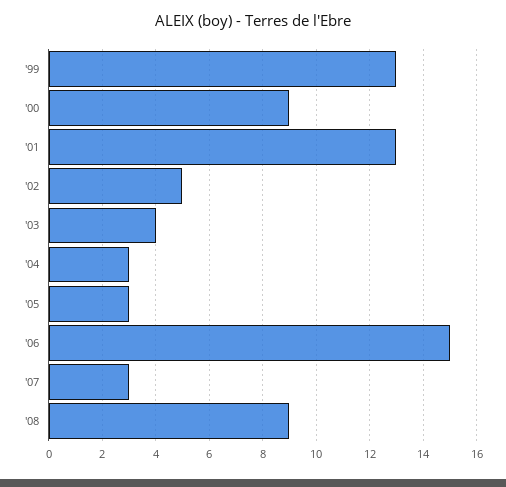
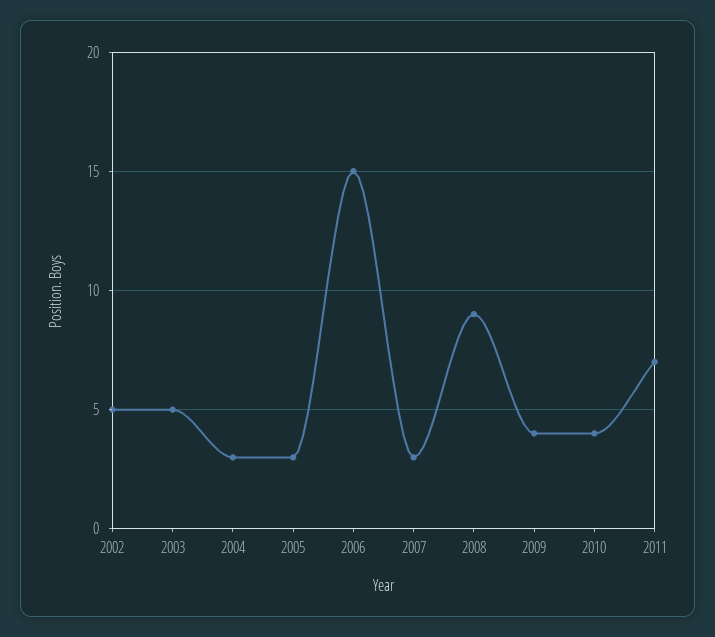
'99: 13 -> none
'00: 9 -> none
'01: 13 -> none
'03: 4 -> 5
2009: none -> 4
2010: none -> 4
2011: none -> 7

